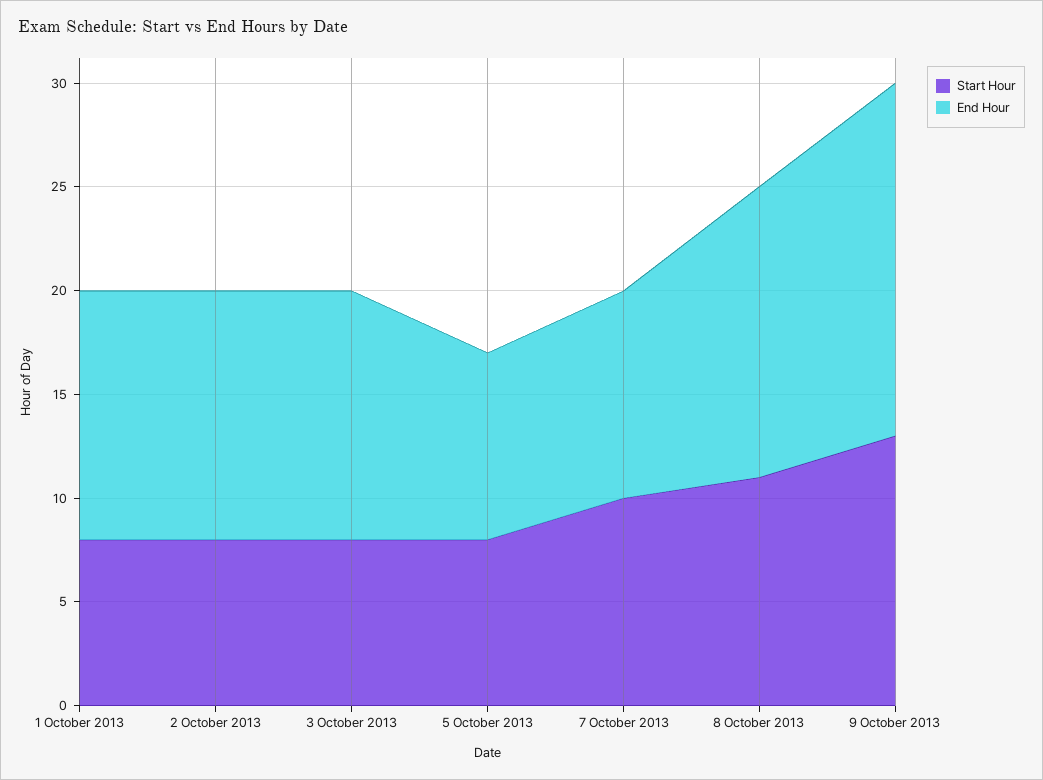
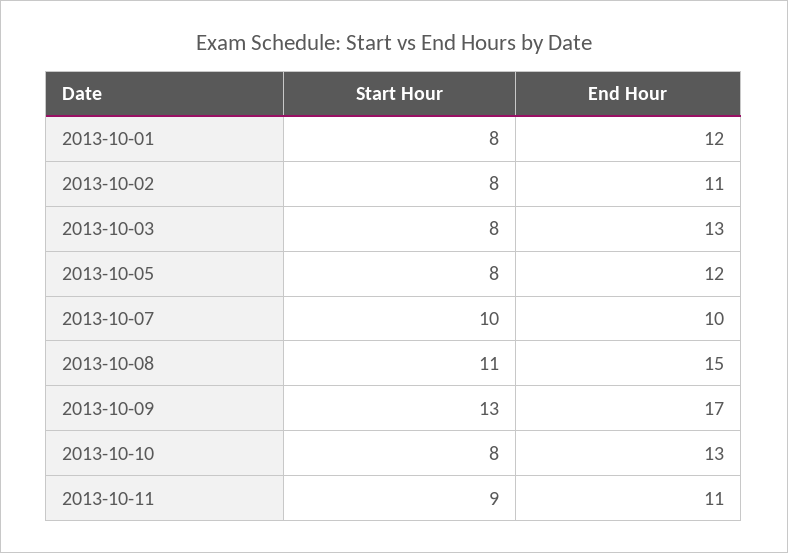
End Hour, 2 October 2013: 12 -> 11
End Hour, 3 October 2013: 12 -> 13
End Hour, 5 October 2013: 9 -> 12
End Hour, 8 October 2013: 14 -> 15
Start Hour, 2013-10-10: none -> 8
End Hour, 2013-10-10: none -> 13
Start Hour, 2013-10-11: none -> 9
End Hour, 2013-10-11: none -> 11

